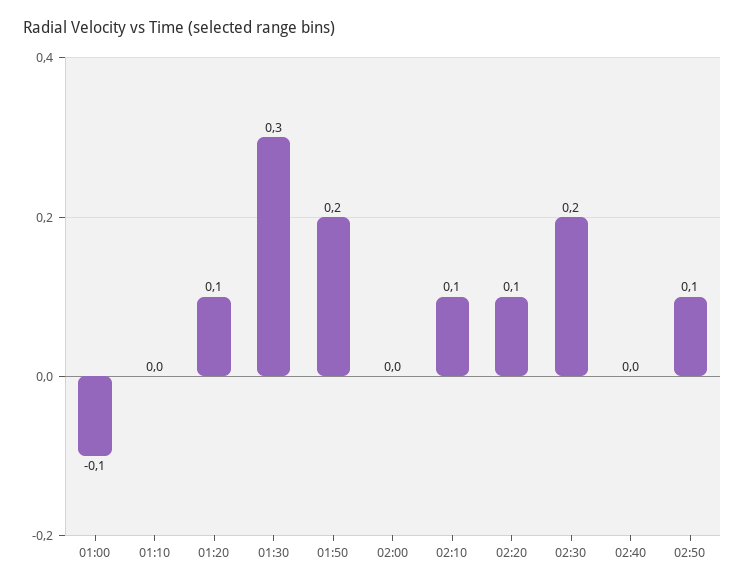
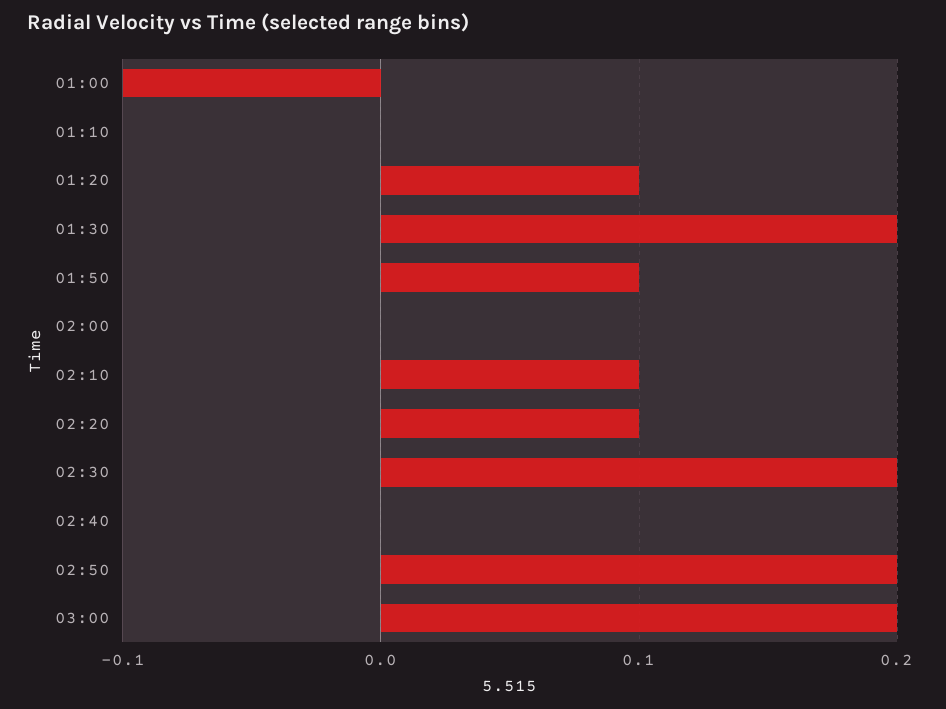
01:30: 0.3 -> 0.2
01:50: 0.2 -> 0.1
02:50: 0.1 -> 0.2
03:00: none -> 0.2

